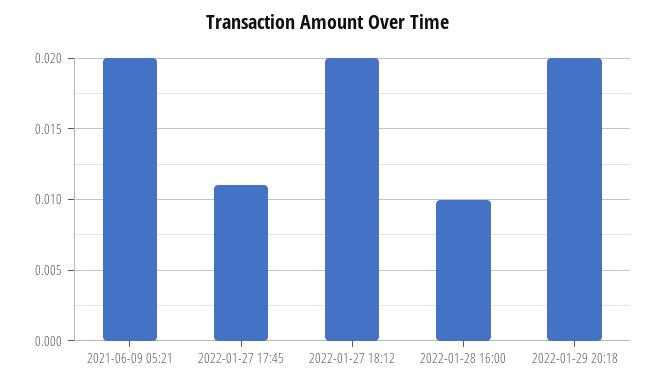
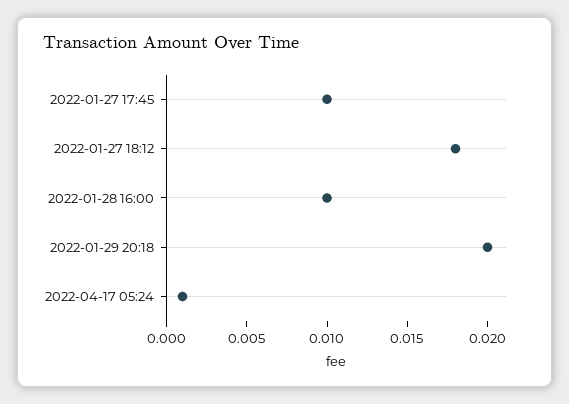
2021-06-09 05:21: 0.02 -> none
2022-01-27 17:45: 0.011 -> 0.01
2022-01-27 18:12: 0.02 -> 0.018
2022-04-17 05:24: none -> 0.001

